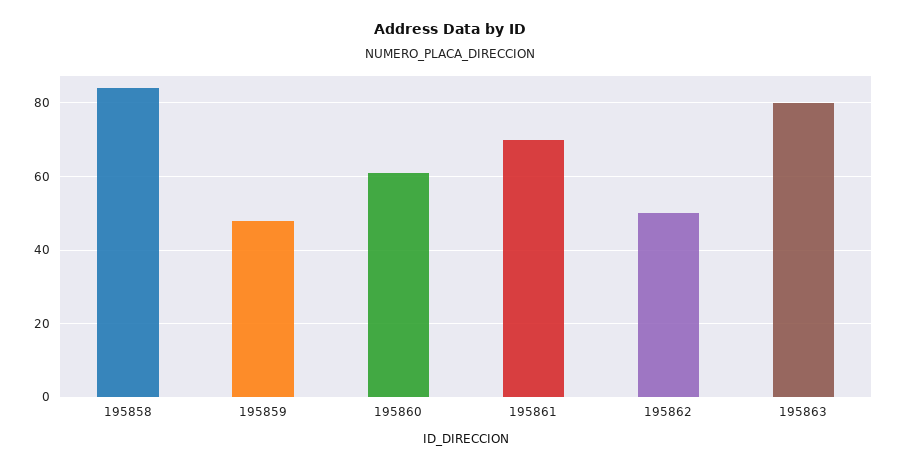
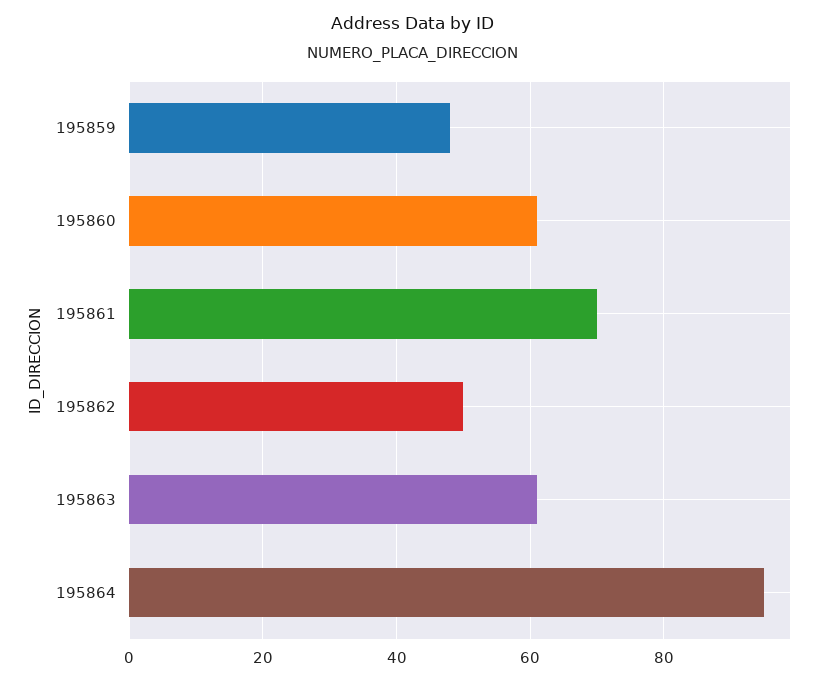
195858: 85 -> none
195863: 80 -> 60
195864: none -> 95

